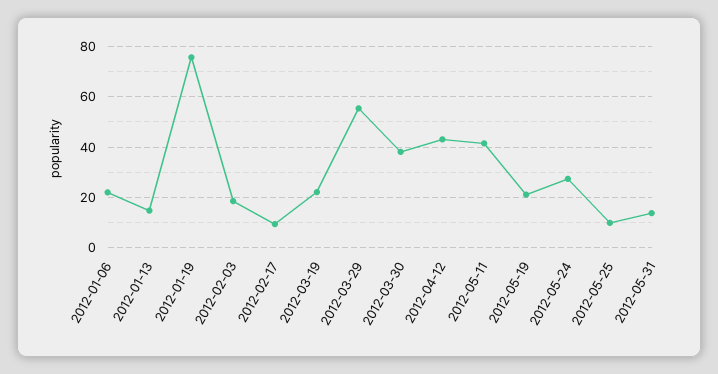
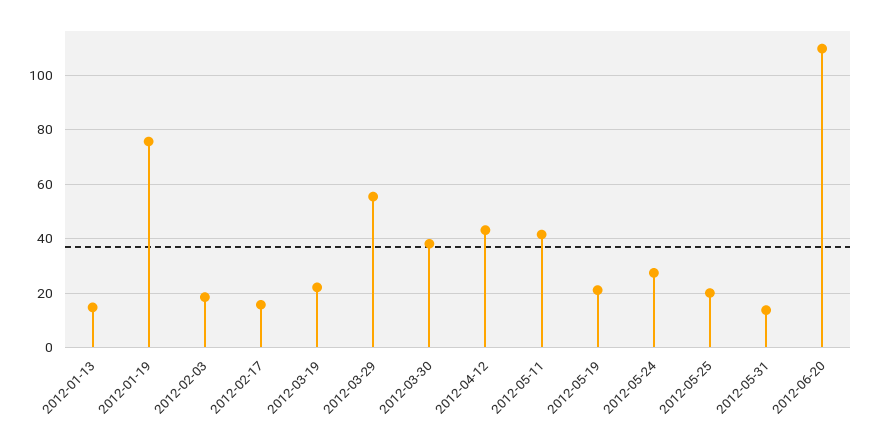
2012-01-06: 22.5 -> none
2012-02-17: 10 -> 15
2012-05-25: 10 -> 20
2012-06-20: none -> 110

